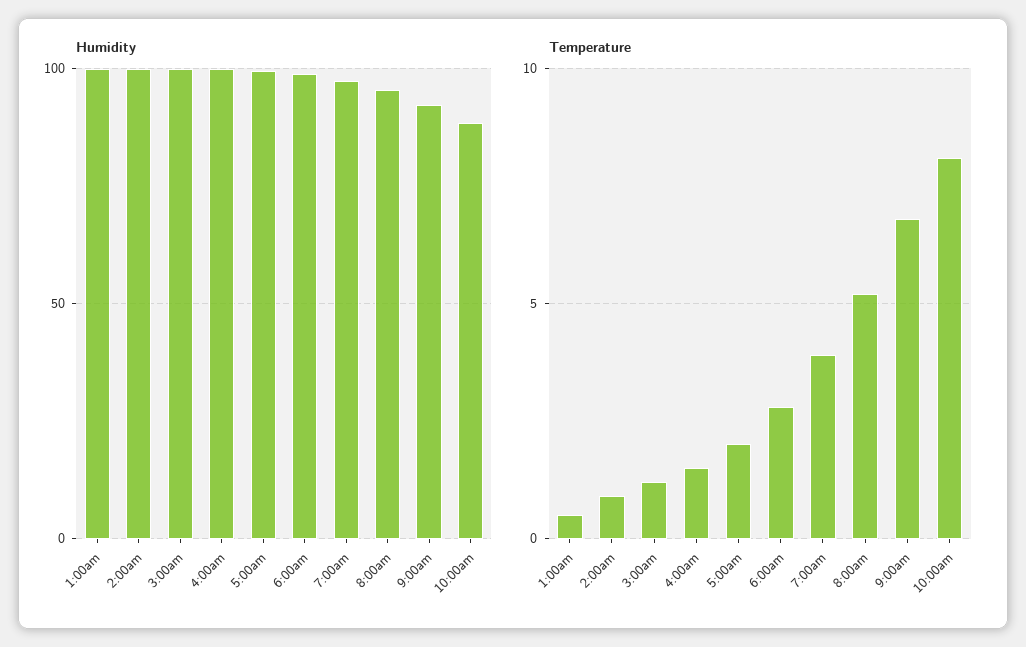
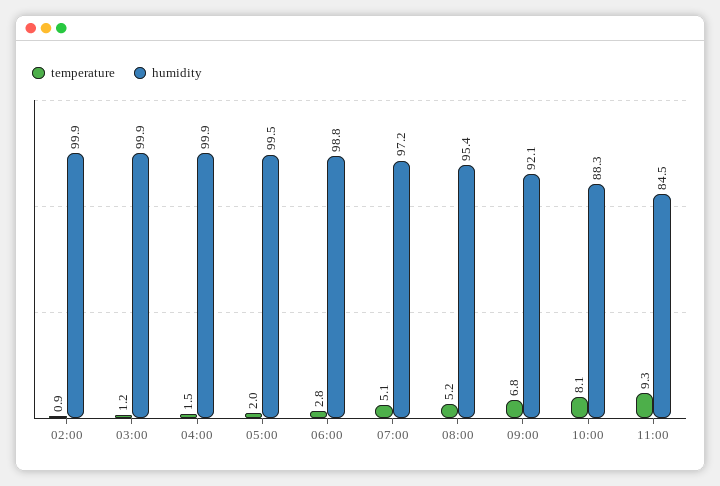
Humidity, 1:00am: 100 -> none
Temperature, 1:00am: 0.5 -> none
Temperature, 7:00am: 4 -> 5.1
Temperature, 11:00: none -> 9.3
Humidity, 11:00: none -> 84.5

